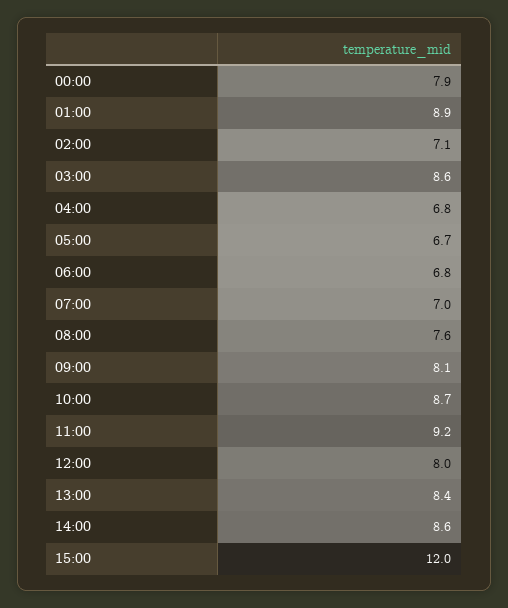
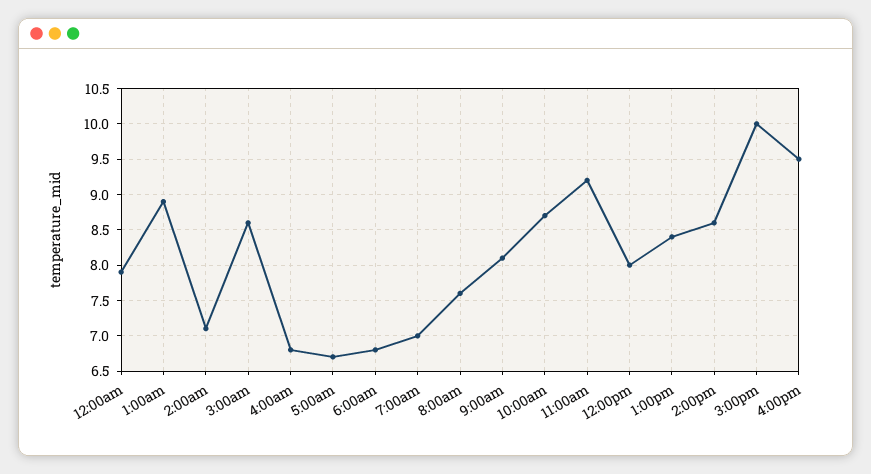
15:00: 12 -> 10
4:00pm: none -> 9.5

